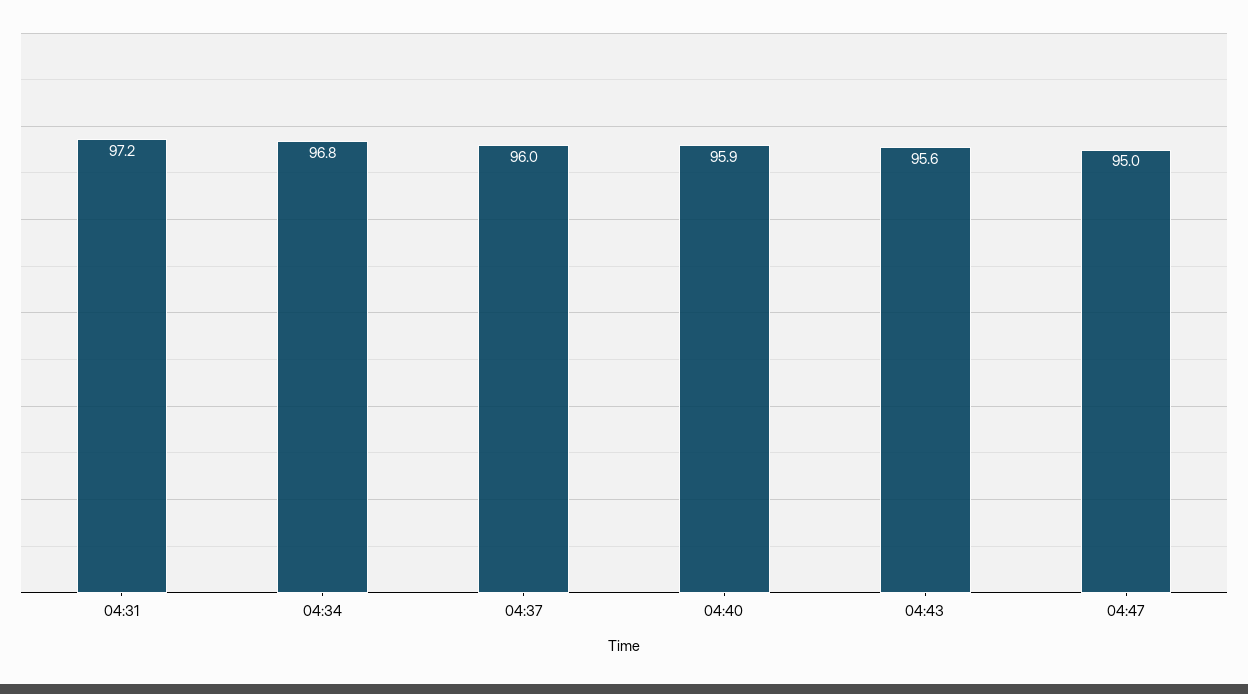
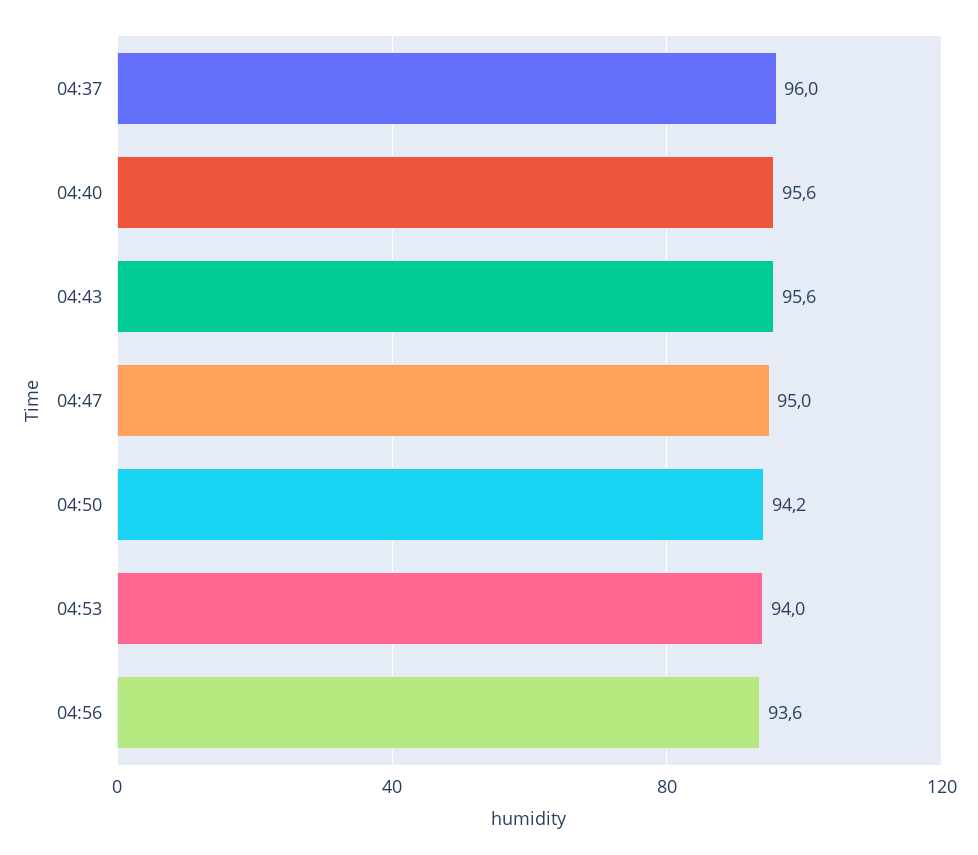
04:31: 97.2 -> none
04:34: 96.8 -> none
04:40: 95.9 -> 95.6
04:50: none -> 94.2
04:53: none -> 94
04:56: none -> 93.6

